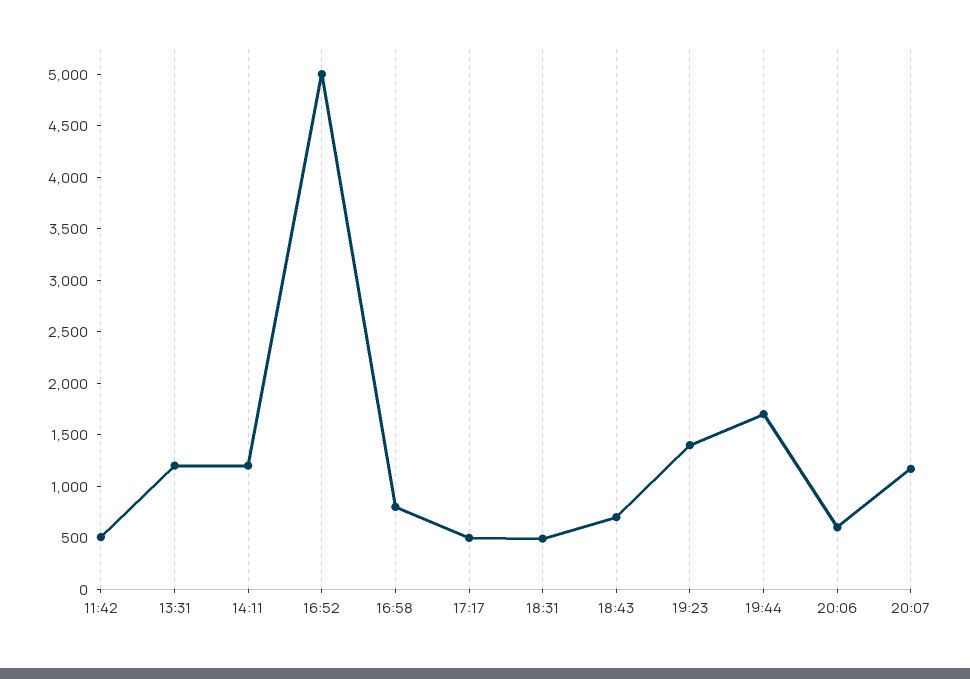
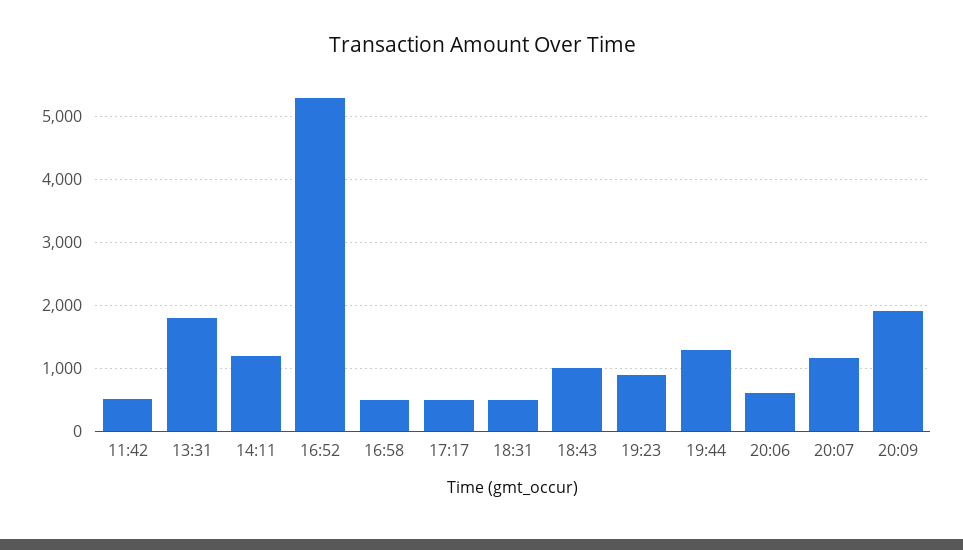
13:31: 1200 -> 1800
16:52: 5000 -> 5300
16:58: 800 -> 500
18:43: 700 -> 1000
19:23: 1400 -> 900
19:44: 1700 -> 1300
20:09: none -> 1900

